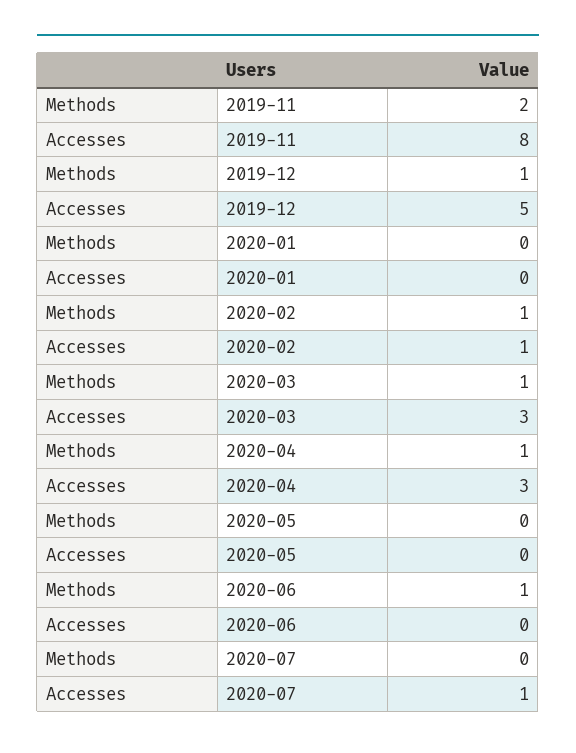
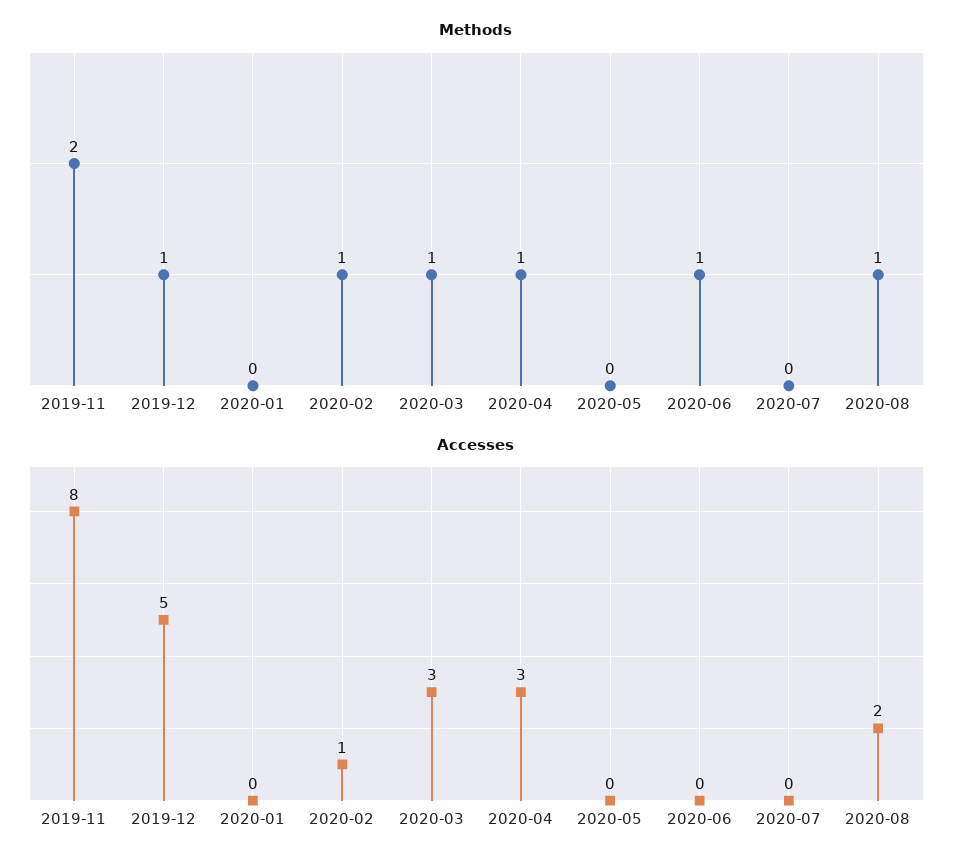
Accesses, 2020-07: 1 -> 0
Methods, 2020-08: none -> 1
Accesses, 2020-08: none -> 2

